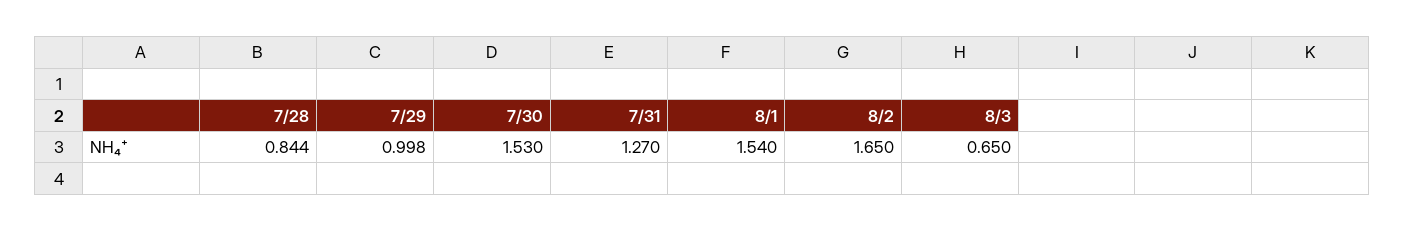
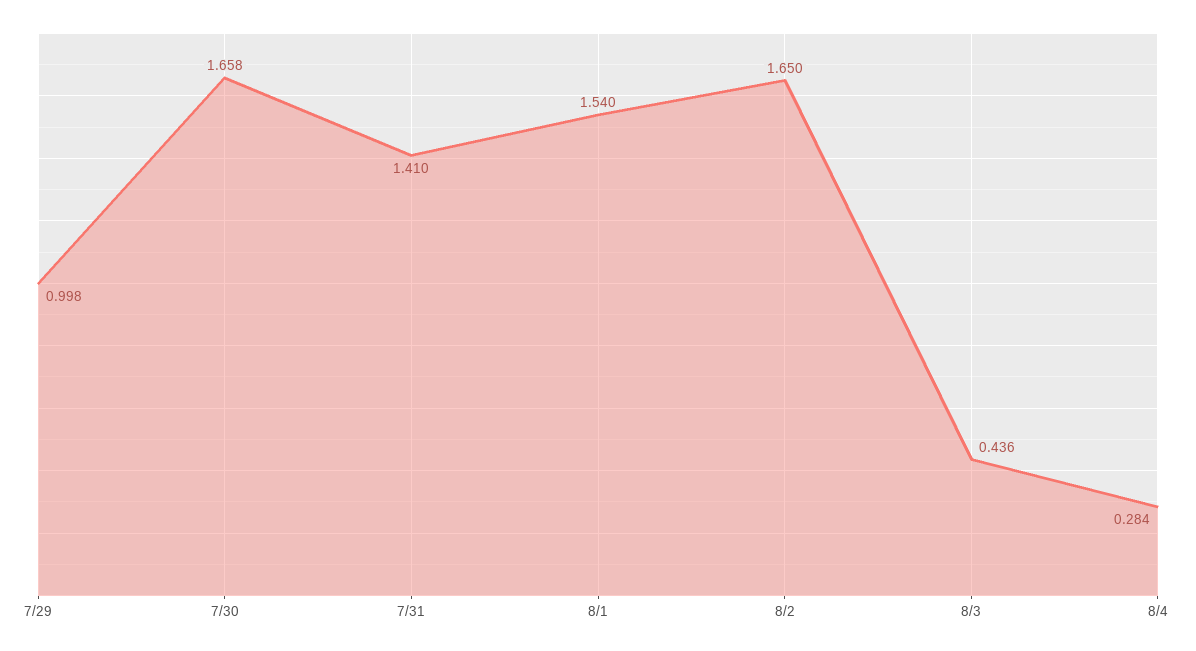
7/28: 0.844 -> none
7/30: 1.53 -> 1.658
7/31: 1.27 -> 1.41
8/3: 0.65 -> 0.436
8/4: none -> 0.284

